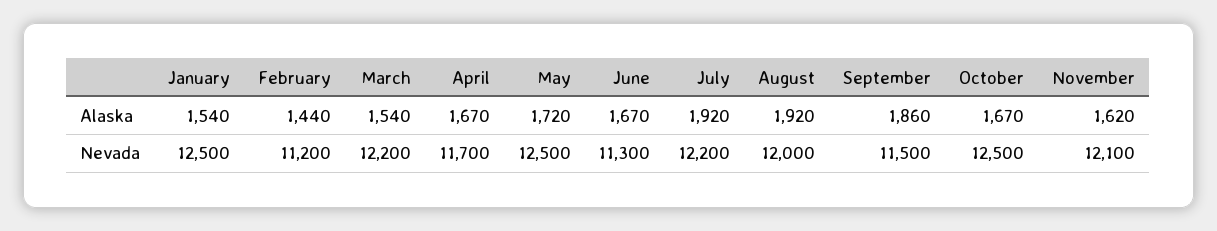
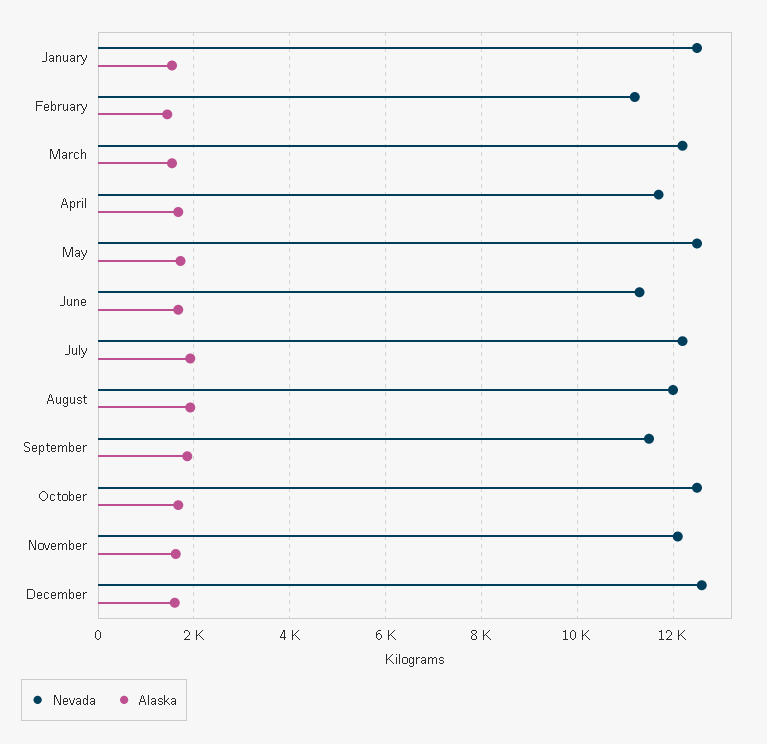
Nevada, December: none -> 12600
Alaska, December: none -> 1600

